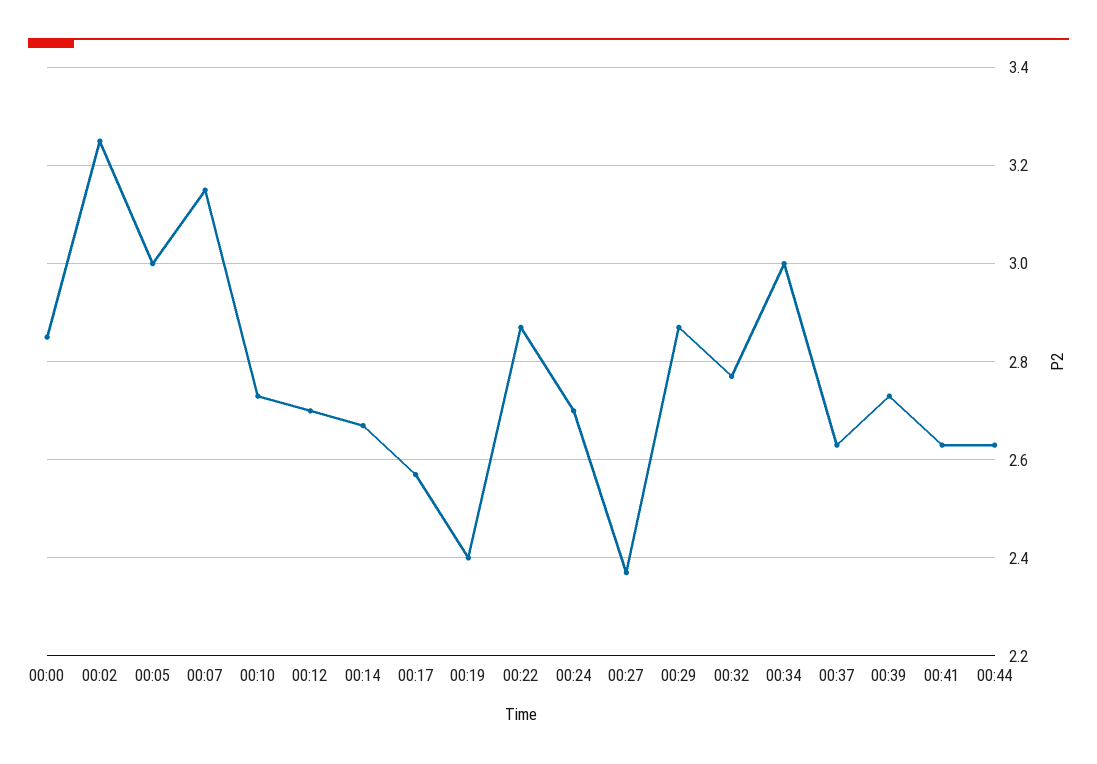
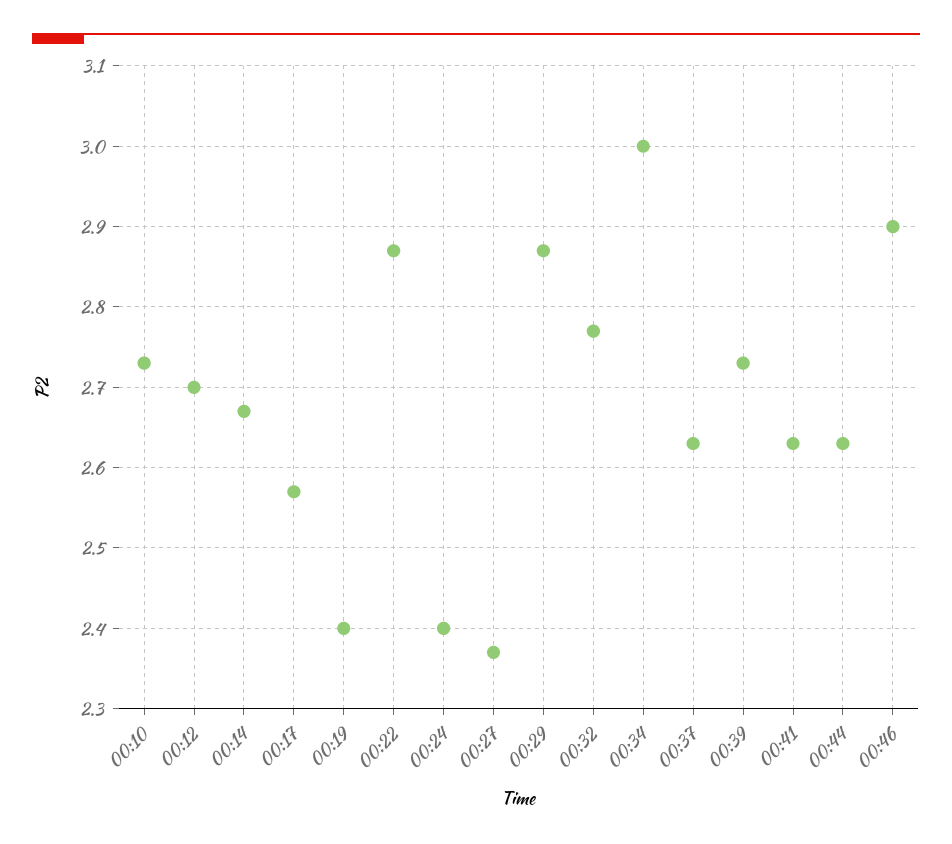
00:00: 2.85 -> none
00:02: 3.25 -> none
00:05: 3 -> none
00:07: 3.15 -> none
00:24: 2.7 -> 2.4
00:46: none -> 2.9

